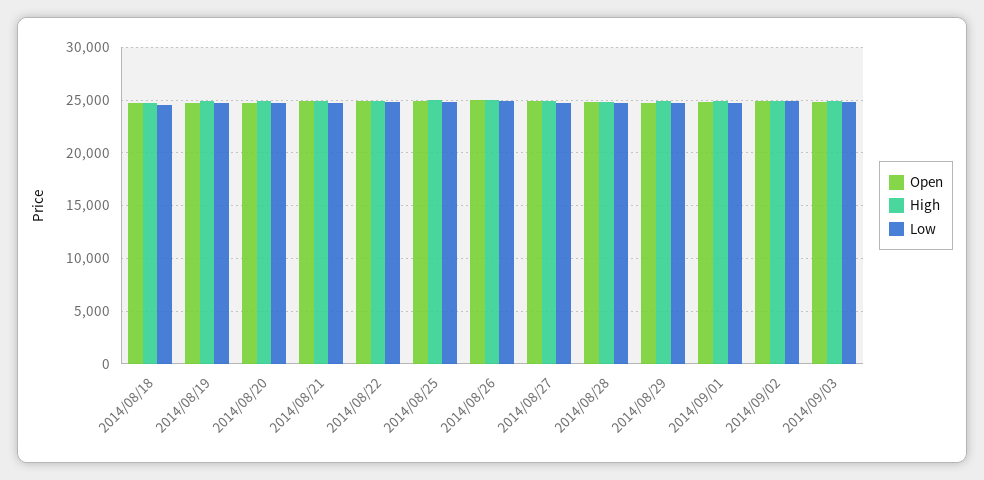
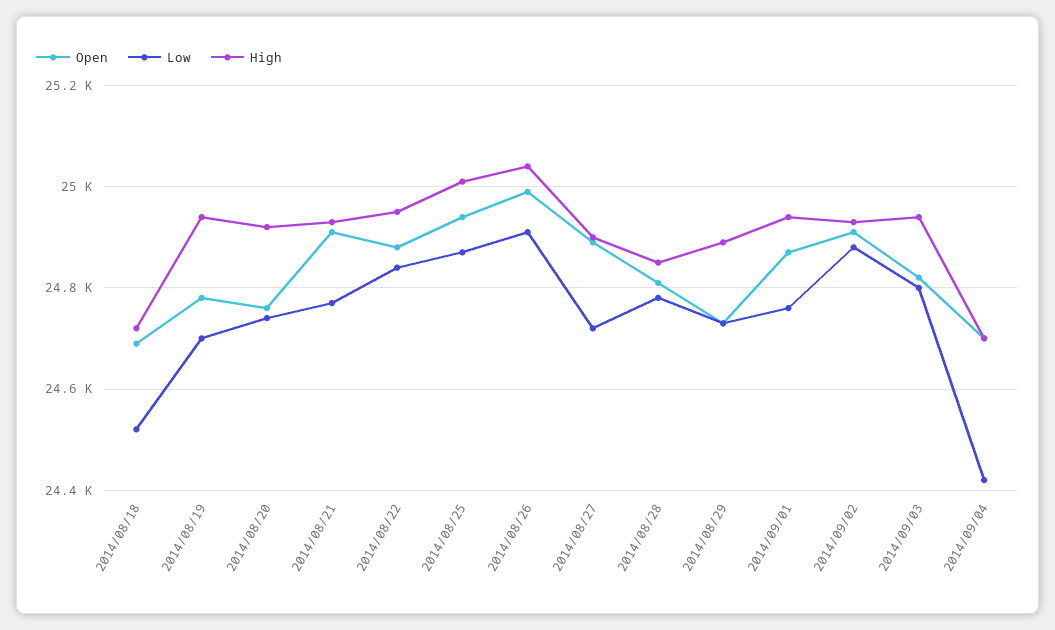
Open, 2014/09/04: none -> 24700
Low, 2014/09/04: none -> 24420
High, 2014/09/04: none -> 24700

